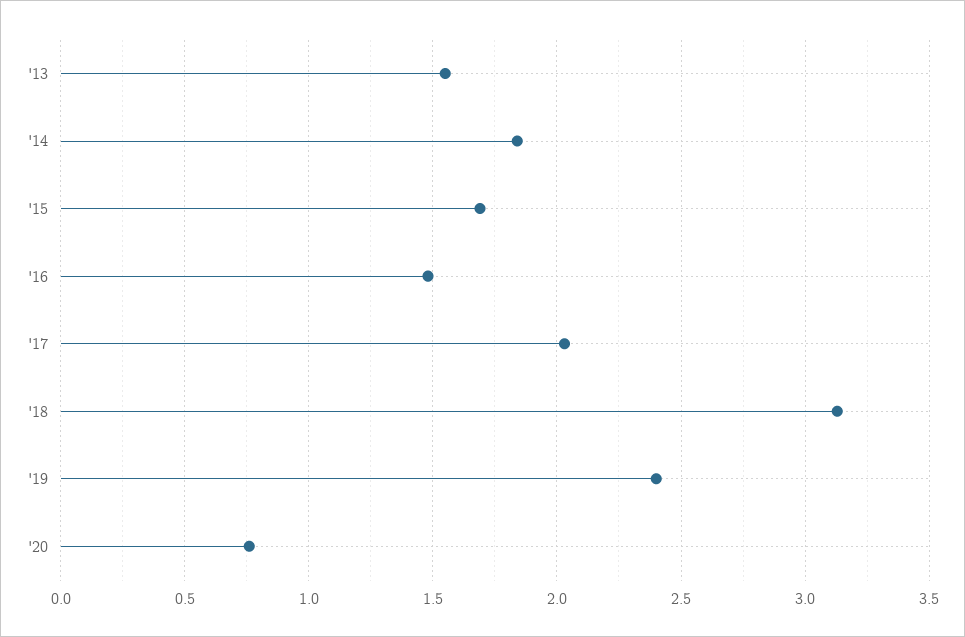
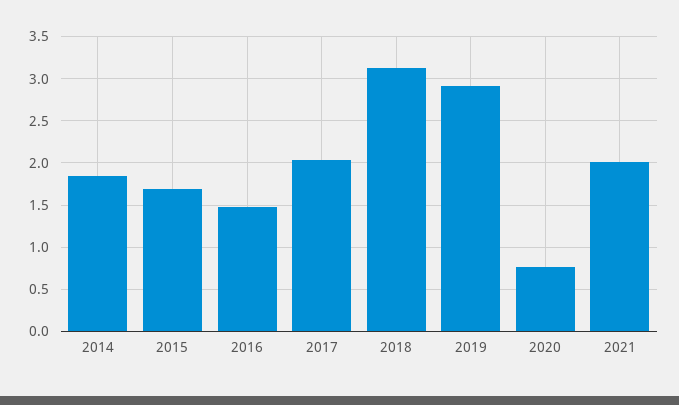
'13: 1.55 -> none
'19: 2.4 -> 2.9
2021: none -> 2

